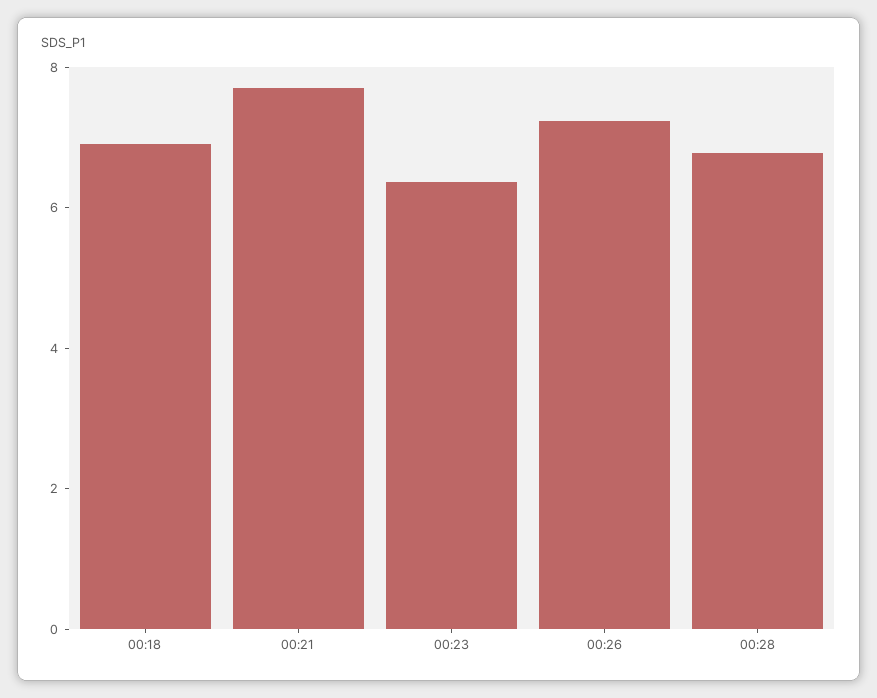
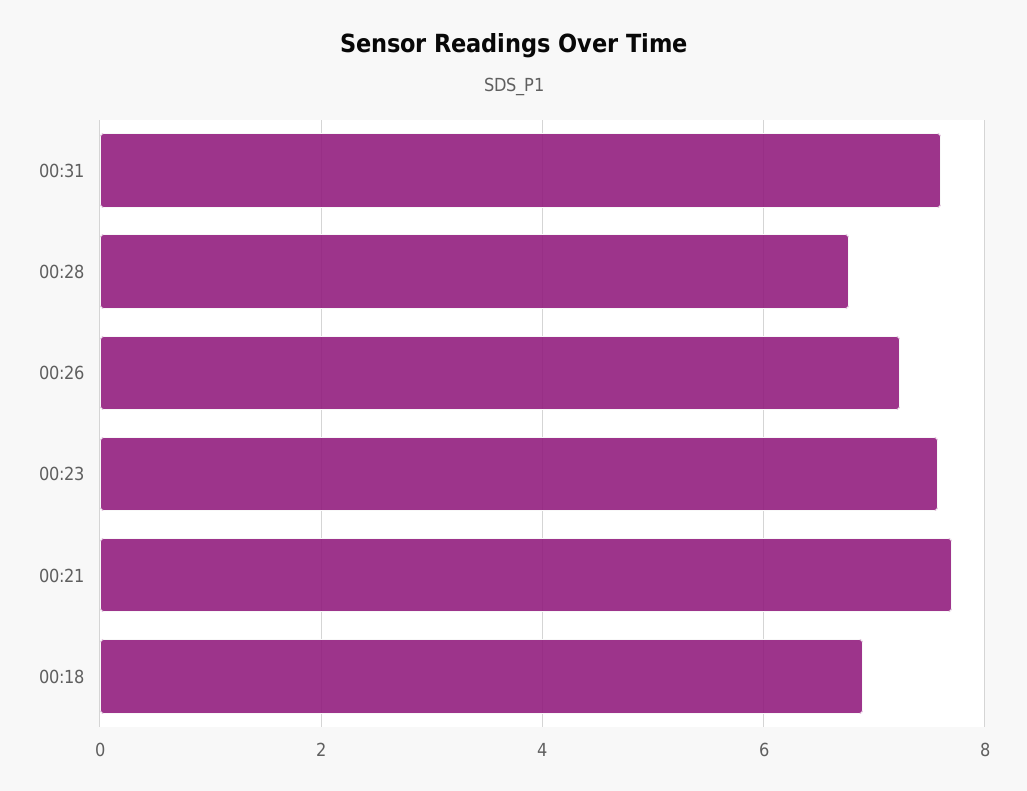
00:23: 6.5 -> 7.6
00:31: none -> 7.6

